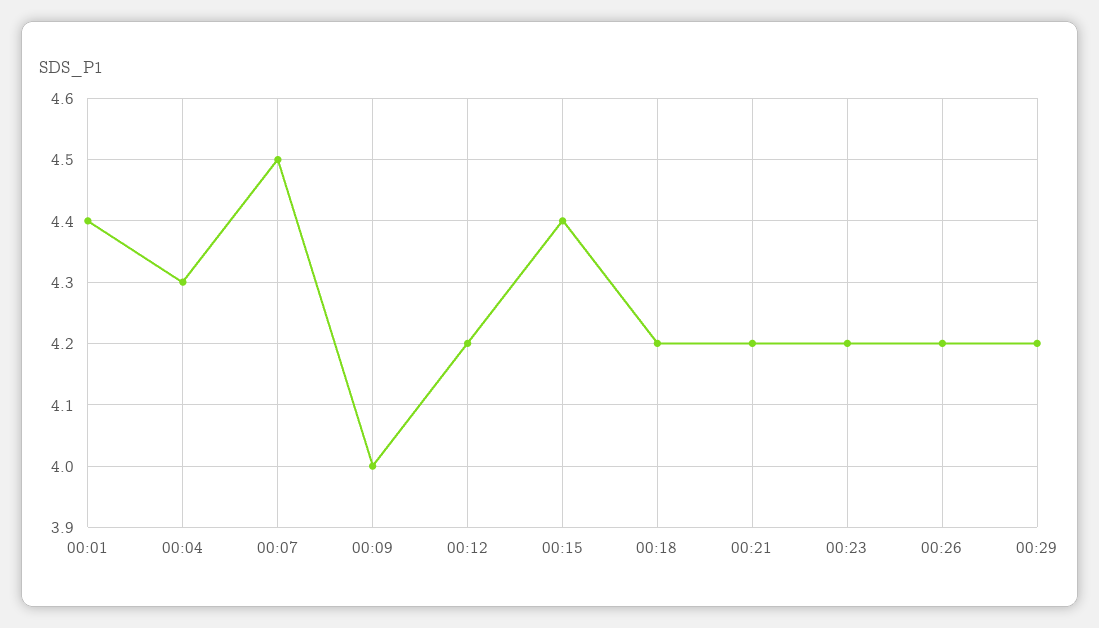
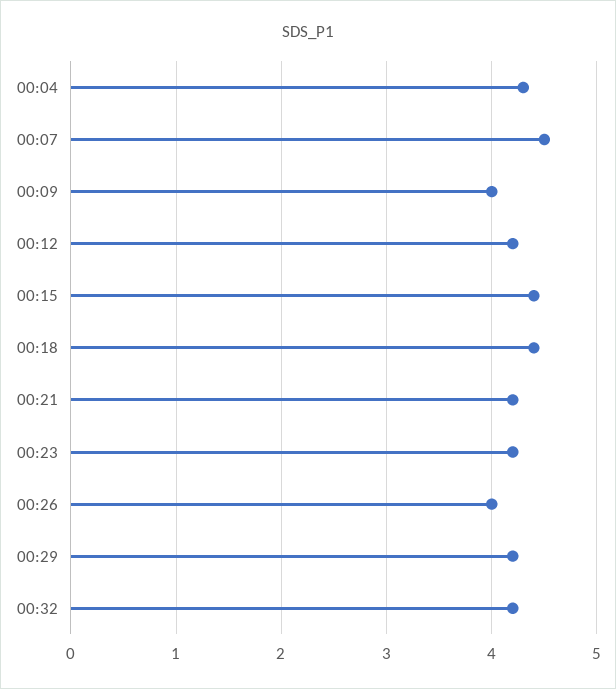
00:01: 4.4 -> none
00:18: 4.2 -> 4.4
00:26: 4.2 -> 4
00:32: none -> 4.2

